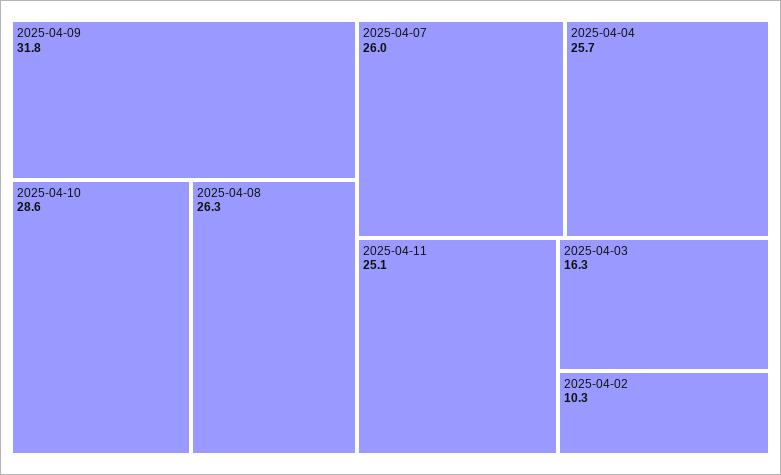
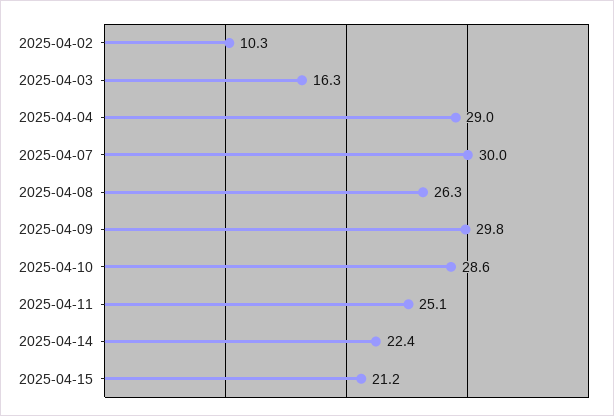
2025-04-09: 31.8 -> 29.8
2025-04-07: 26 -> 30
2025-04-04: 25.7 -> 29
2025-04-14: none -> 22.4
2025-04-15: none -> 21.2

